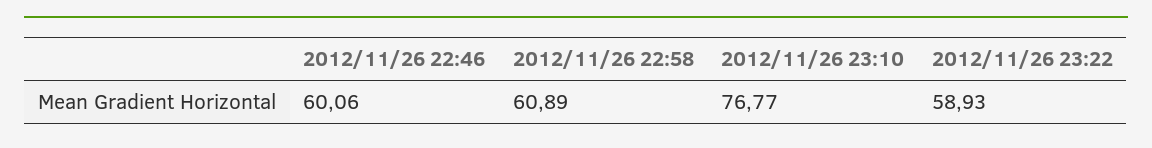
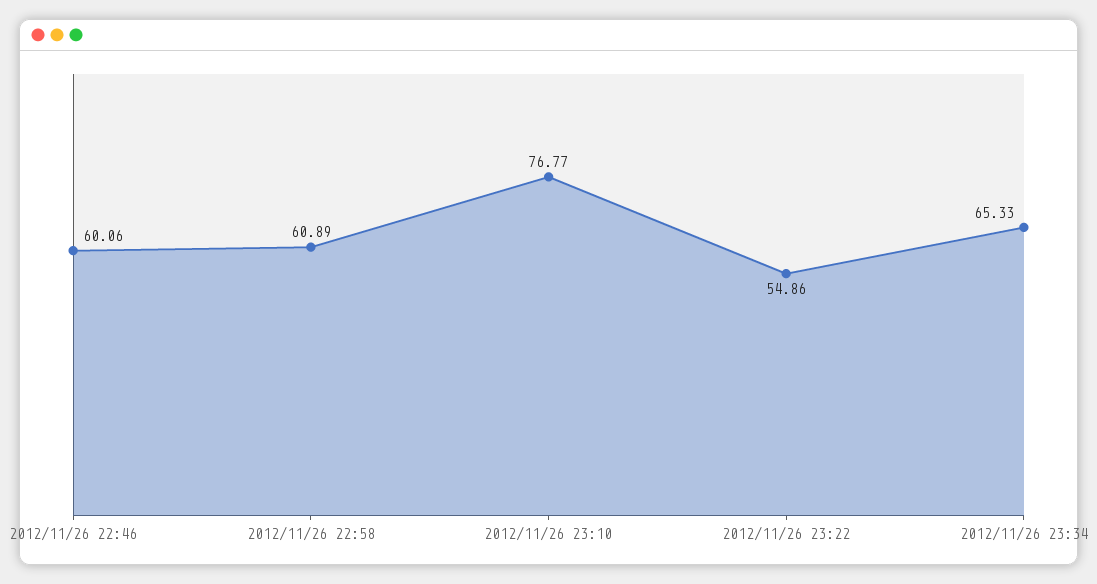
2012/11/26 23:22: 58.93 -> 54.86
2012/11/26 23:34: none -> 65.33

